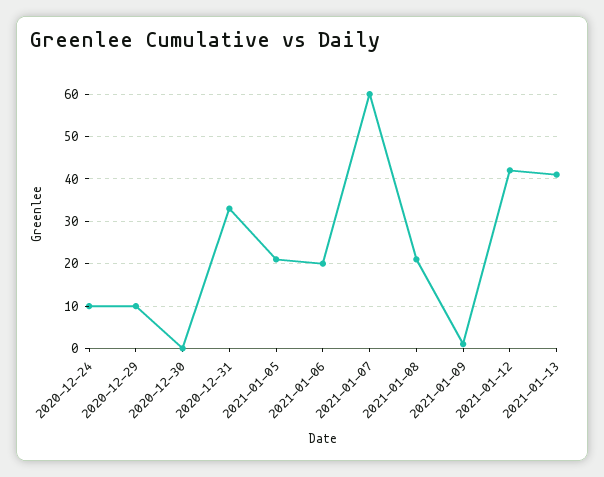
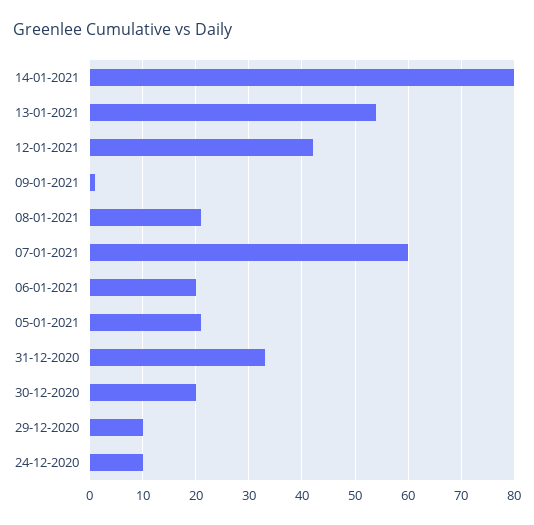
2020-12-30: 0 -> 20
2021-01-13: 40 -> 55
14-01-2021: none -> 80

